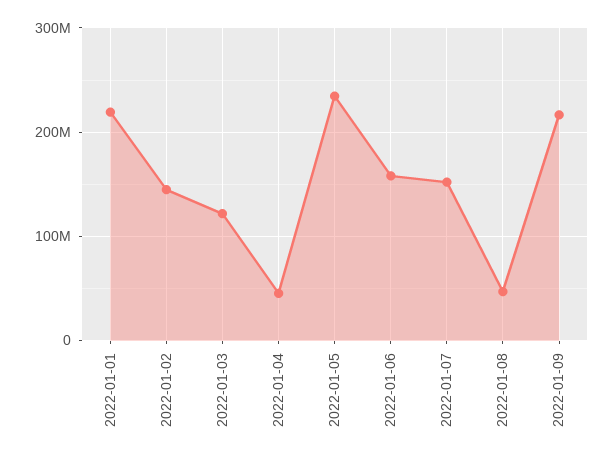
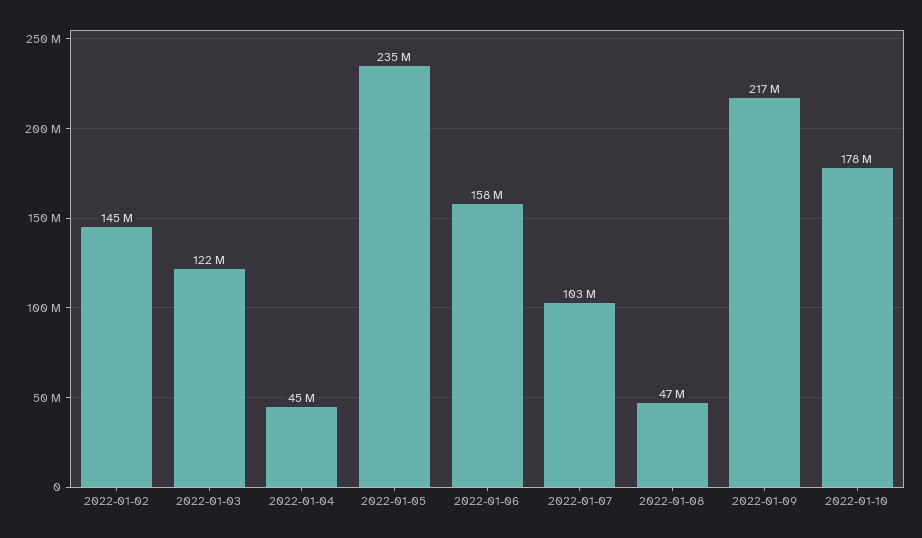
2022-01-01: 220000000 -> none
2022-01-07: 150000000 -> 103000000
2022-01-10: none -> 178000000

